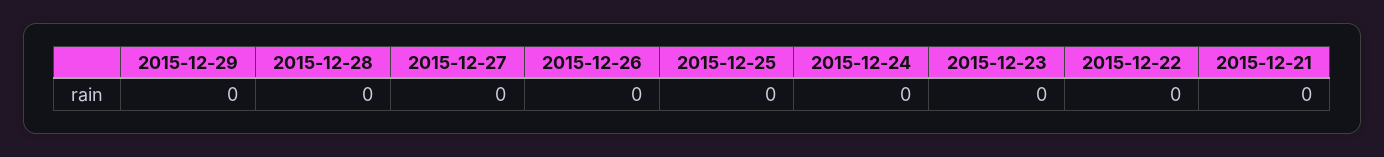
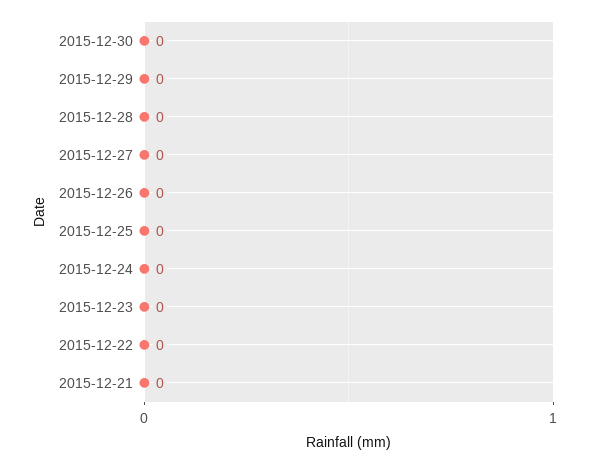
2015-12-30: none -> 0

